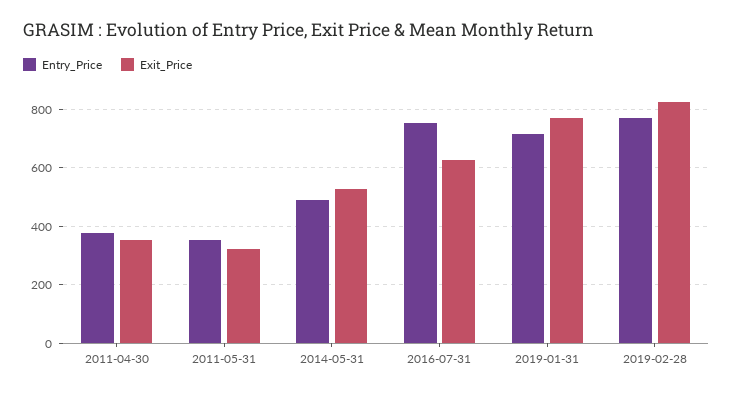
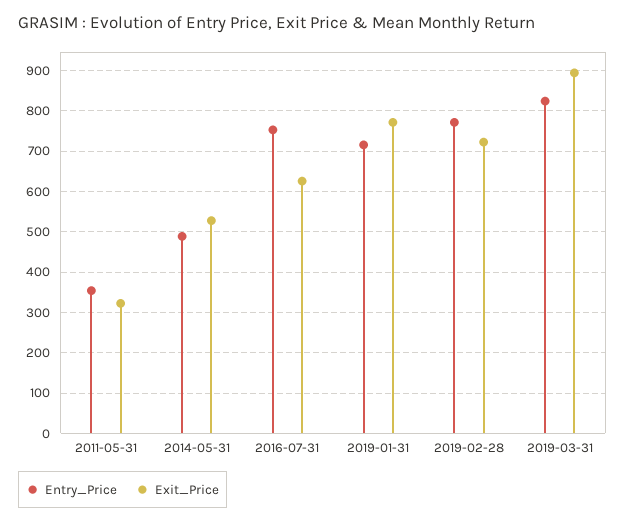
Entry_Price, 2011-04-30: 375 -> none
Exit_Price, 2011-04-30: 350 -> none
Exit_Price, 2019-02-28: 825 -> 720
Entry_Price, 2019-03-31: none -> 820
Exit_Price, 2019-03-31: none -> 900

